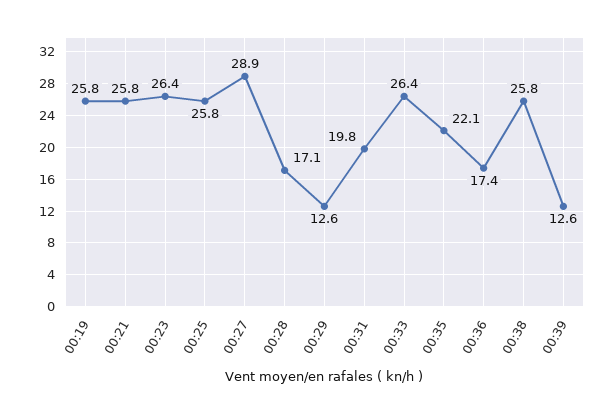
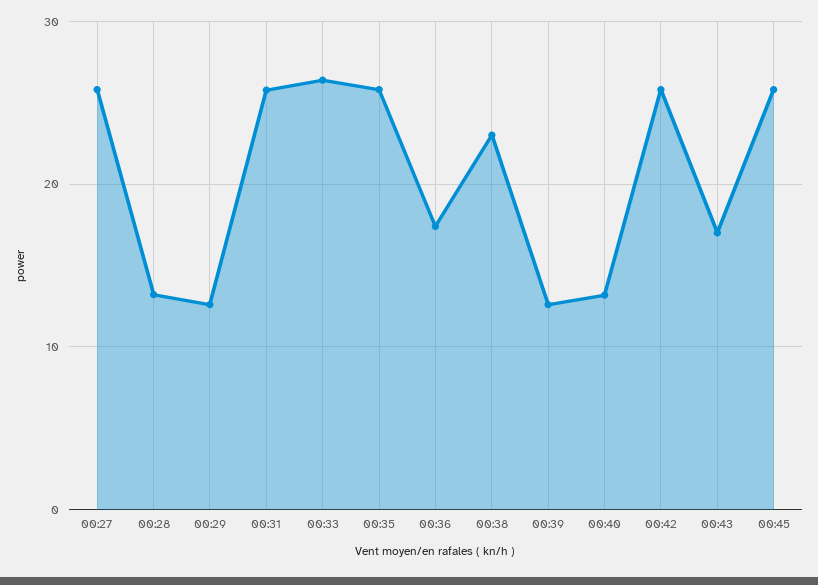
00:19: 25.8 -> none
00:21: 25.8 -> none
00:23: 26.4 -> none
00:25: 25.8 -> none
00:27: 28.9 -> 26
00:28: 17.1 -> 13
00:31: 19.8 -> 26
00:35: 22.1 -> 26
00:38: 25.8 -> 23
00:40: none -> 13
00:42: none -> 26
00:43: none -> 17
00:45: none -> 26

